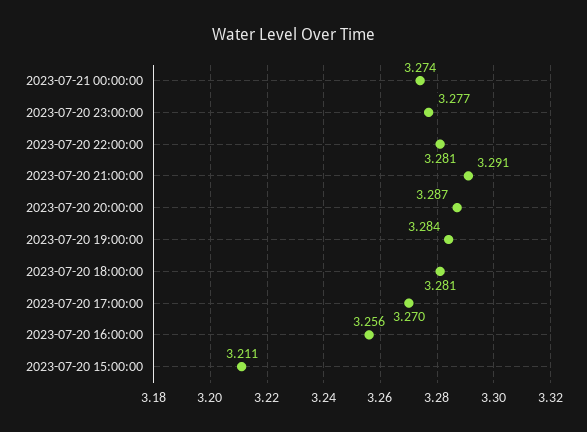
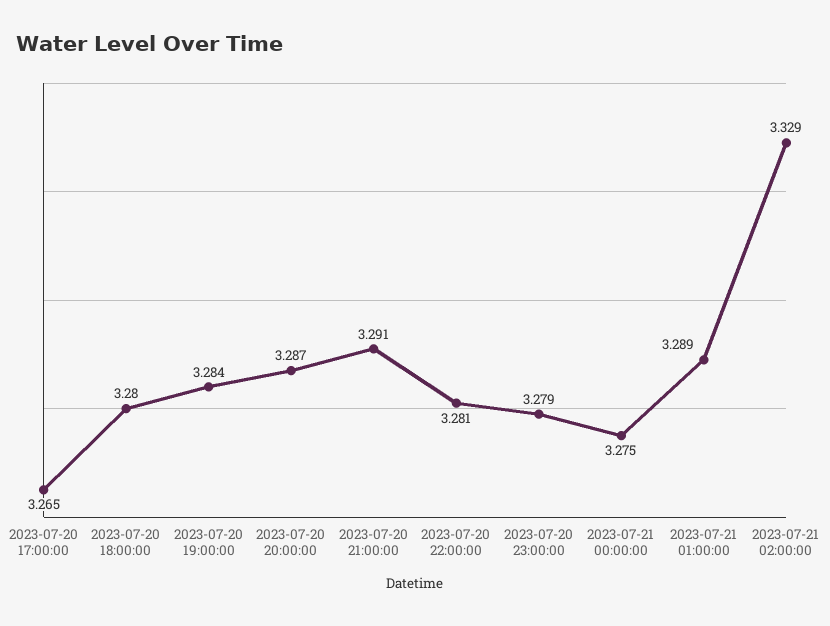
2023-07-21 00:00:00: 3.274 -> 3.275
2023-07-20 23:00:00: 3.277 -> 3.279
2023-07-20 18:00:00: 3.281 -> 3.28
2023-07-20 17:00:00: 3.27 -> 3.265
2023-07-20 16:00:00: 3.256 -> none
2023-07-20 15:00:00: 3.211 -> none
2023-07-21 01:00:00: none -> 3.289
2023-07-21 02:00:00: none -> 3.329

